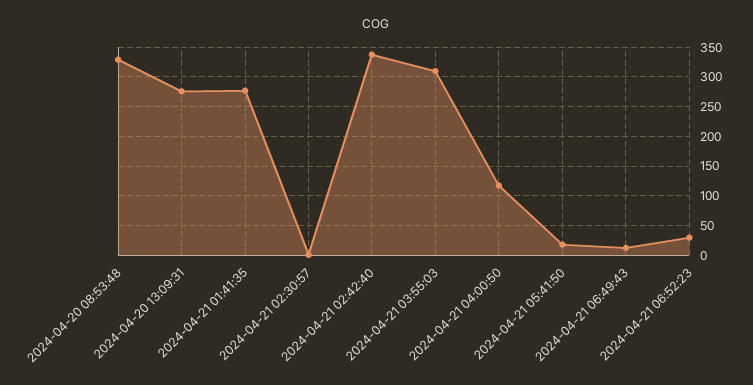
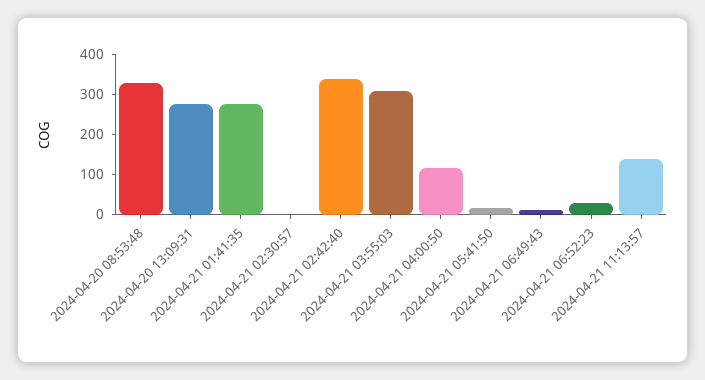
2024-04-21 11:13:57: none -> 140

